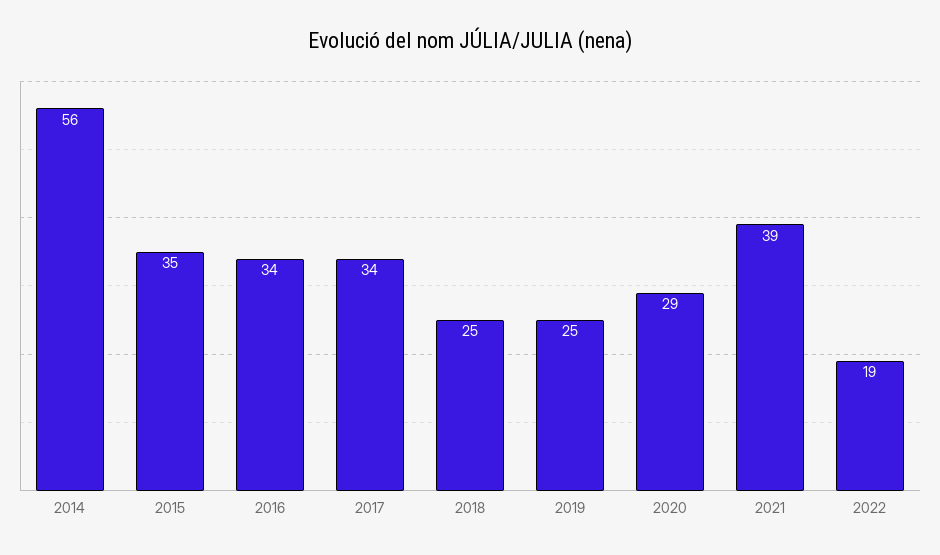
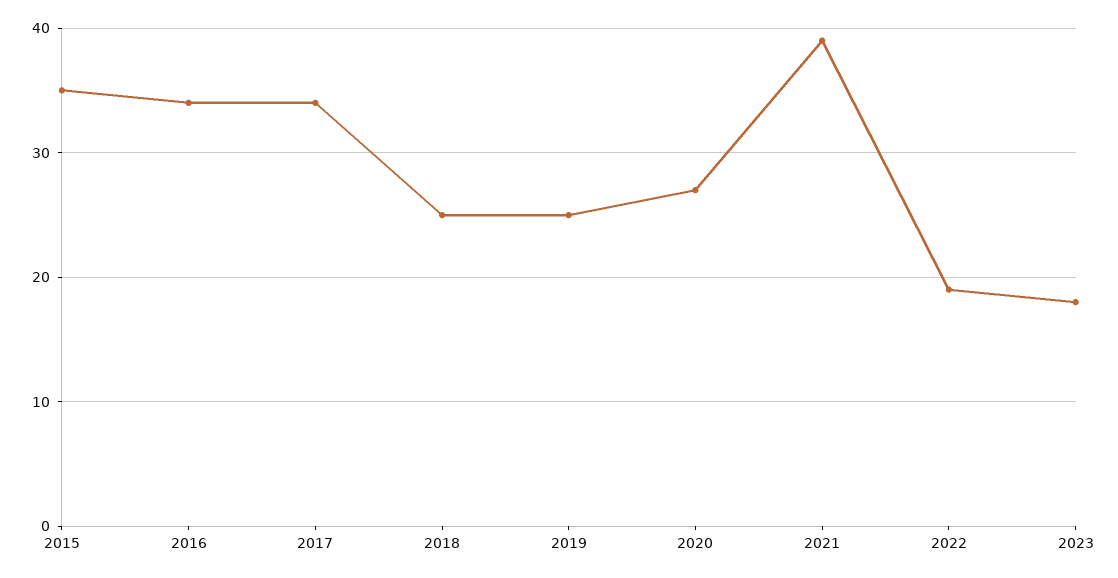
2014: 56 -> none
2020: 29 -> 27
2023: none -> 18

